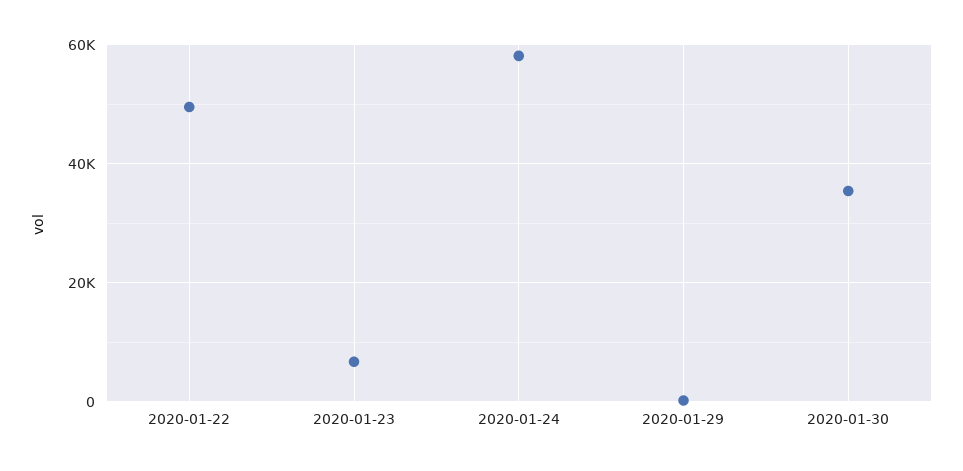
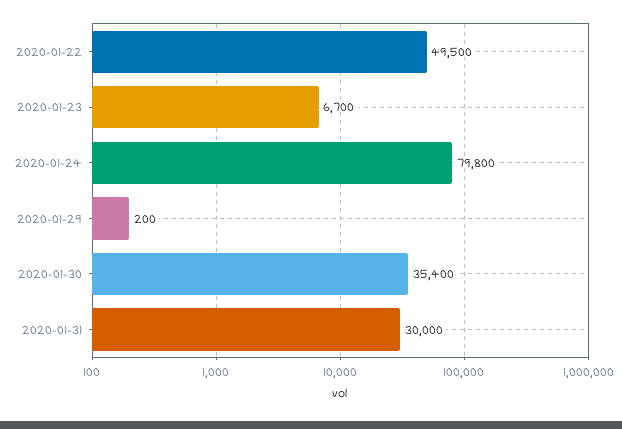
2020-01-24: 58000 -> 79800
2020-01-31: none -> 30000

